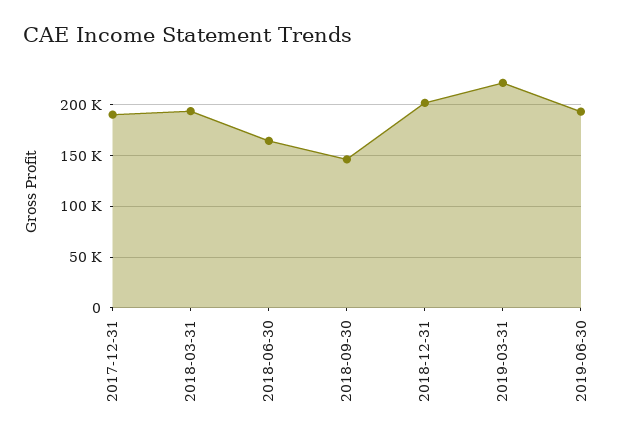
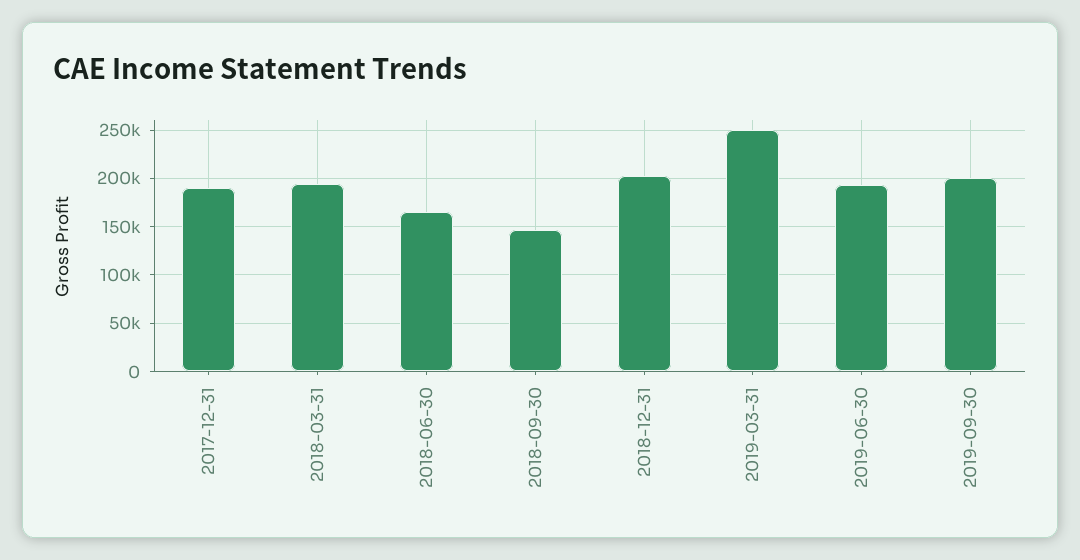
2019-03-31: 220000 -> 250000
2019-09-30: none -> 200000

